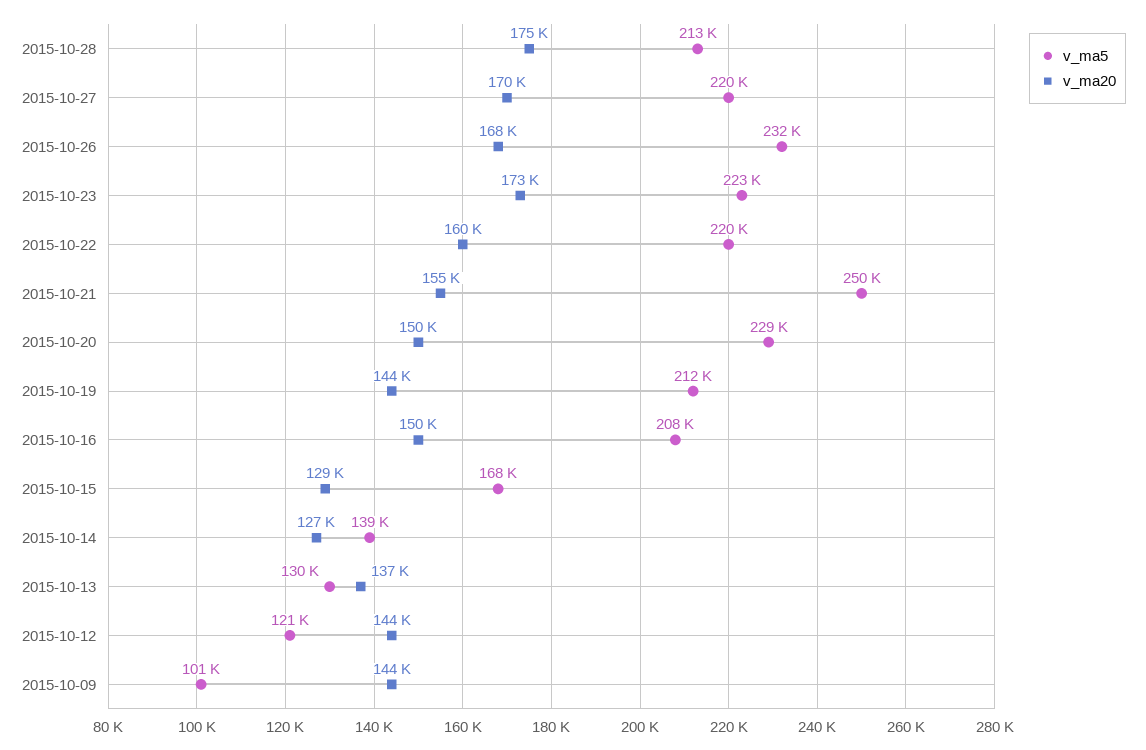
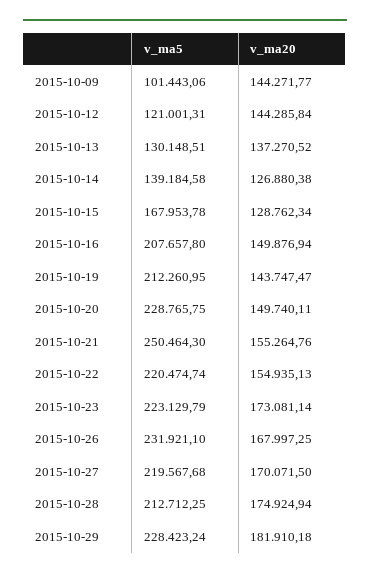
v_ma20, 2015-10-22: 160000 -> 154935.13
v_ma5, 2015-10-29: none -> 228423.24
v_ma20, 2015-10-29: none -> 181910.18

